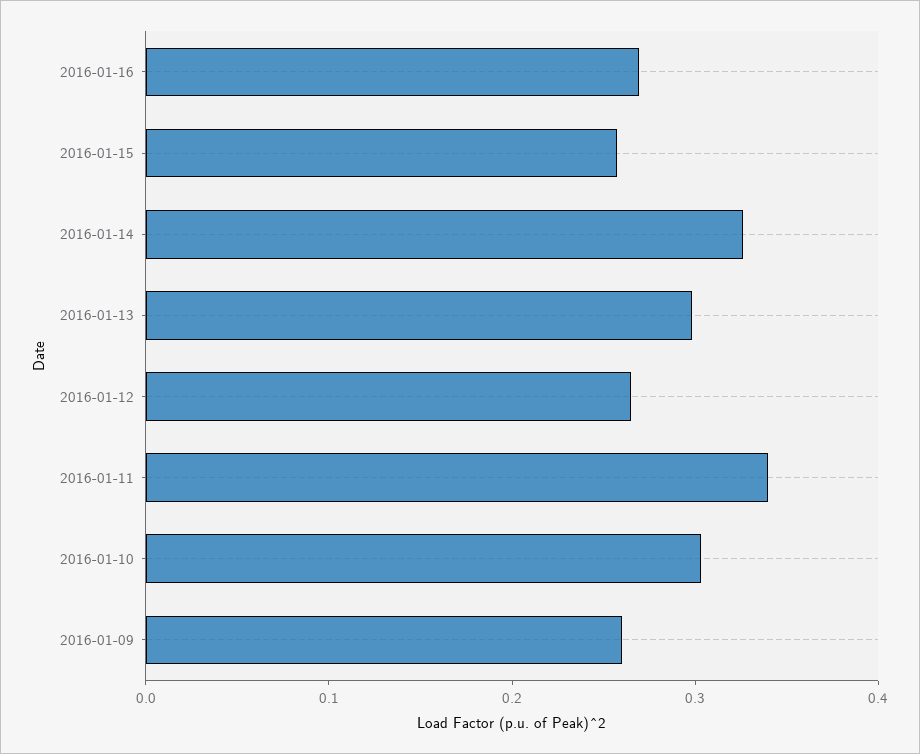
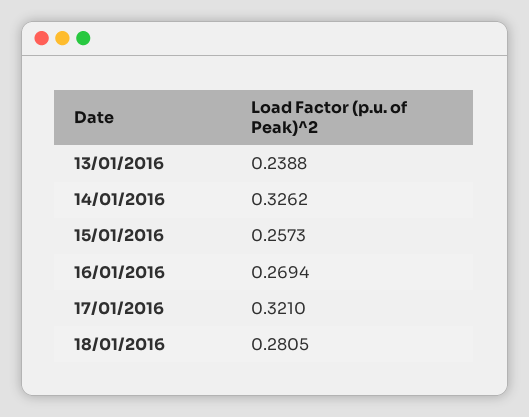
2016-01-13: 0.3 -> 0.2388
2016-01-12: 0.26 -> none
2016-01-11: 0.34 -> none
2016-01-10: 0.3 -> none
2016-01-09: 0.26 -> none
17/01/2016: none -> 0.321
18/01/2016: none -> 0.2805

